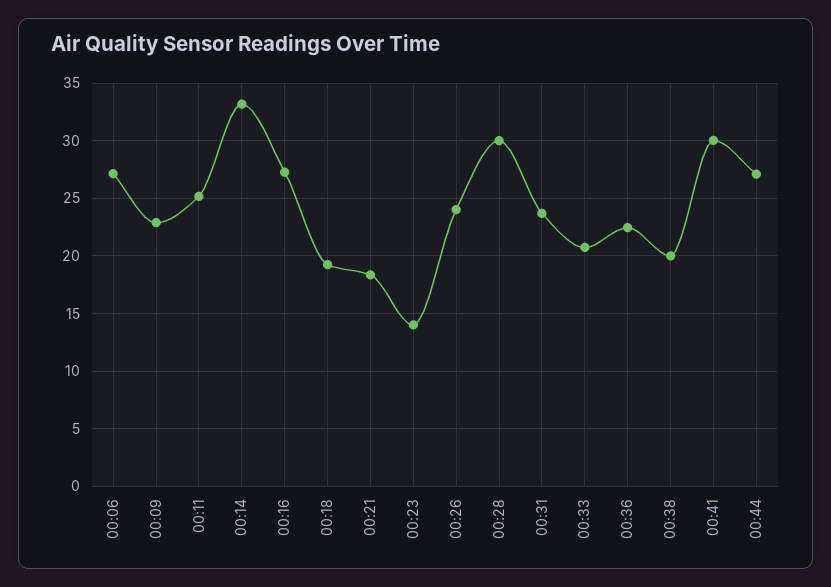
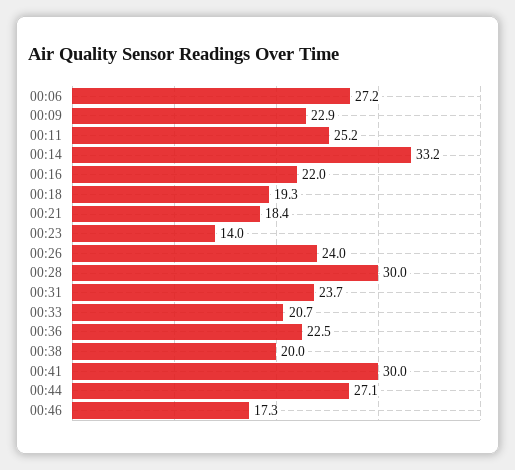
00:16: 27 -> 22
00:46: none -> 17.3

